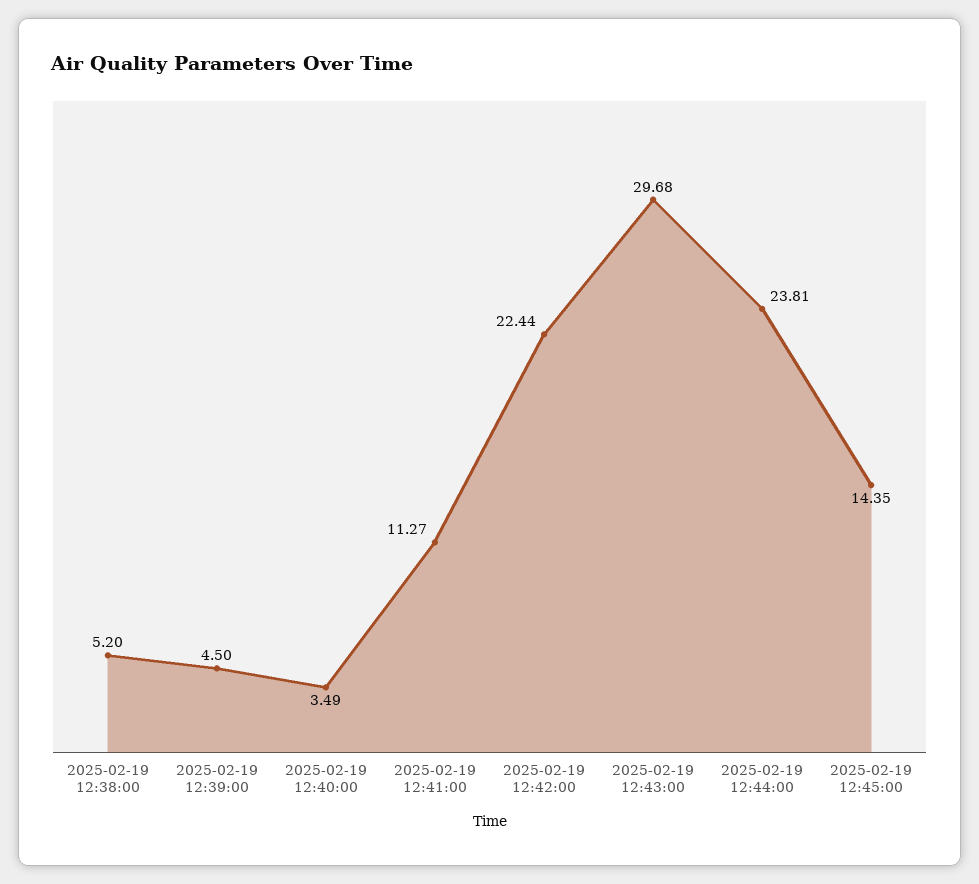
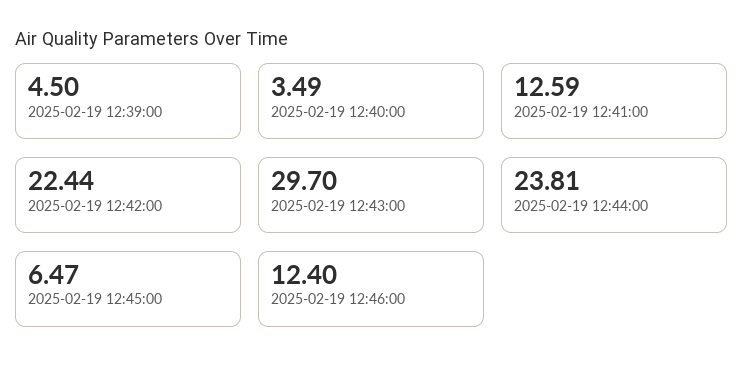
2025-02-19 12:38:00: 5.2 -> none
2025-02-19 12:41:00: 11.27 -> 12.59
2025-02-19 12:43:00: 29.68 -> 29.7
2025-02-19 12:45:00: 14.35 -> 6.47
2025-02-19 12:46:00: none -> 12.4

